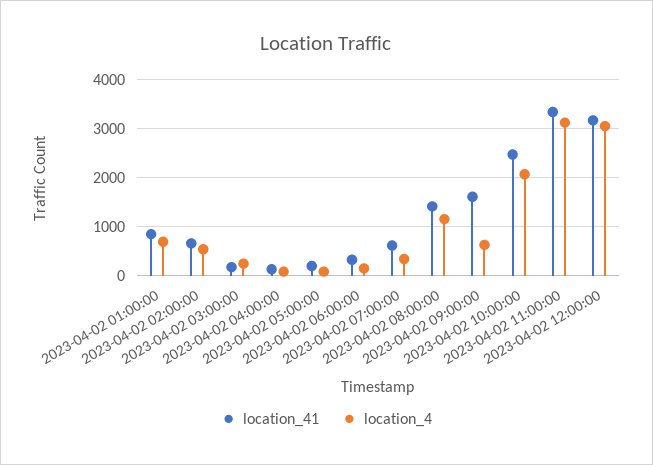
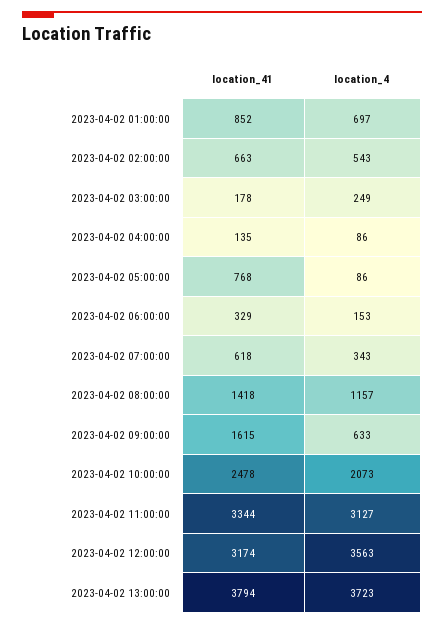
location_41, 2023-04-02 05:00:00: 200 -> 768
location_4, 2023-04-02 12:00:00: 3000 -> 3563
location_41, 2023-04-02 13:00:00: none -> 3794
location_4, 2023-04-02 13:00:00: none -> 3723

